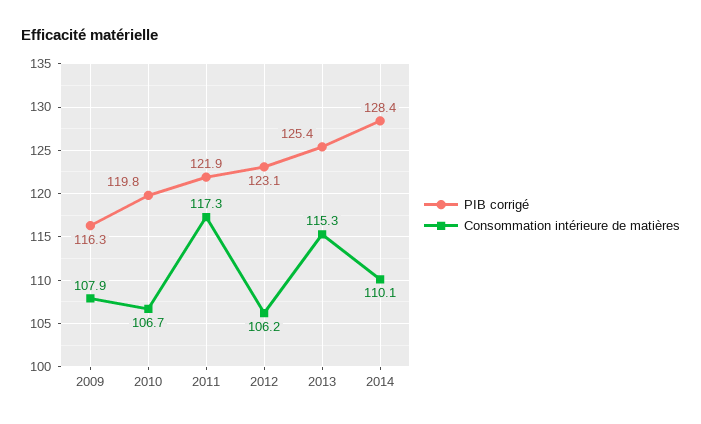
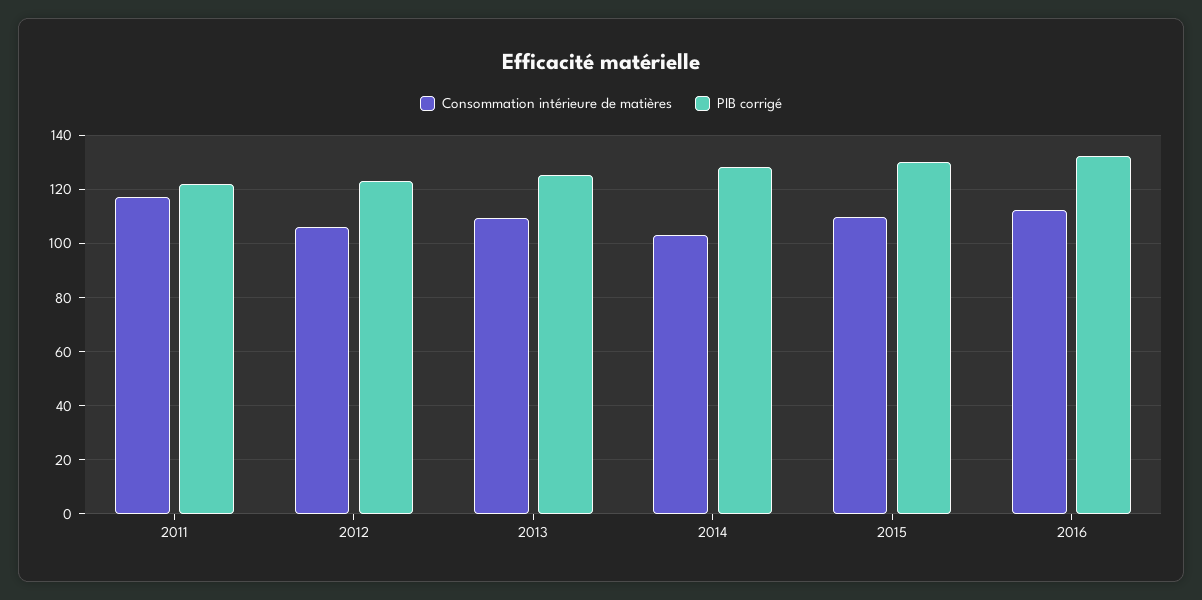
PIB corrigé, 2009: 116.3 -> none
Consommation intérieure de matières, 2009: 107.9 -> none
PIB corrigé, 2010: 119.8 -> none
Consommation intérieure de matières, 2010: 106.7 -> none
Consommation intérieure de matières, 2013: 115.3 -> 110
Consommation intérieure de matières, 2014: 110.1 -> 102.5
Consommation intérieure de matières, 2015: none -> 110
PIB corrigé, 2015: none -> 130
Consommation intérieure de matières, 2016: none -> 112.5
PIB corrigé, 2016: none -> 132.5

